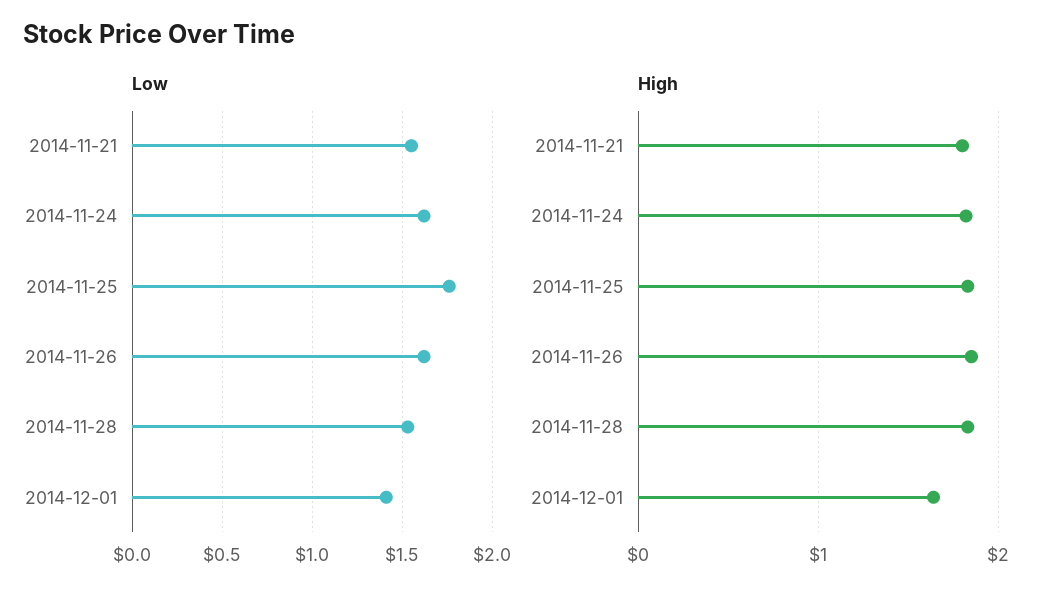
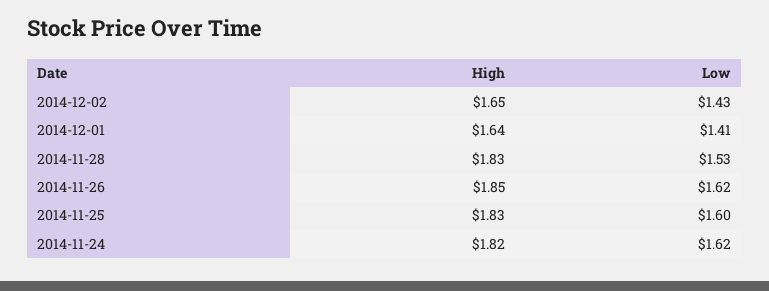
Low, 2014-11-21: 1.55 -> none
Low, 2014-11-25: 1.75 -> 1.6
High, 2014-11-21: 1.8 -> none
High, 2014-12-02: none -> 1.65
Low, 2014-12-02: none -> 1.43

